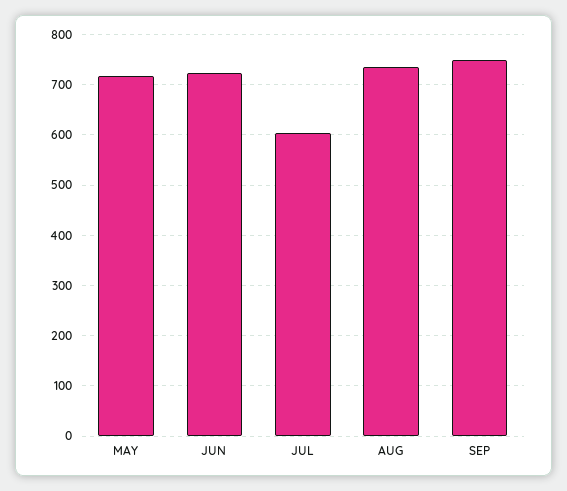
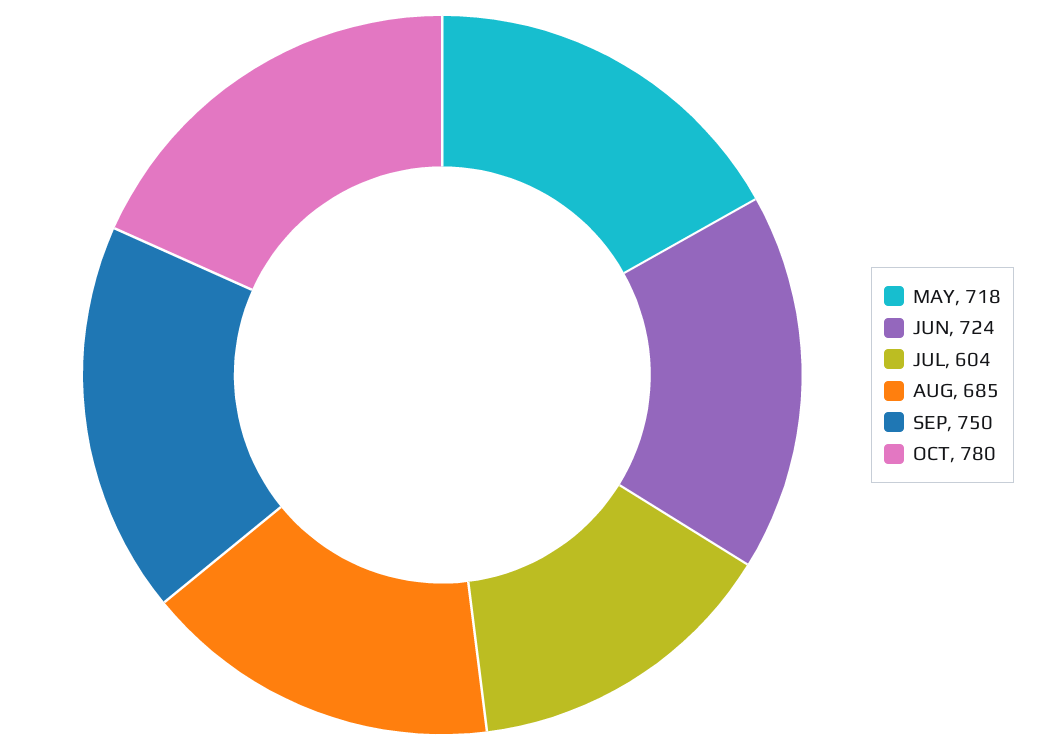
AUG: 740 -> 685
OCT: none -> 780

